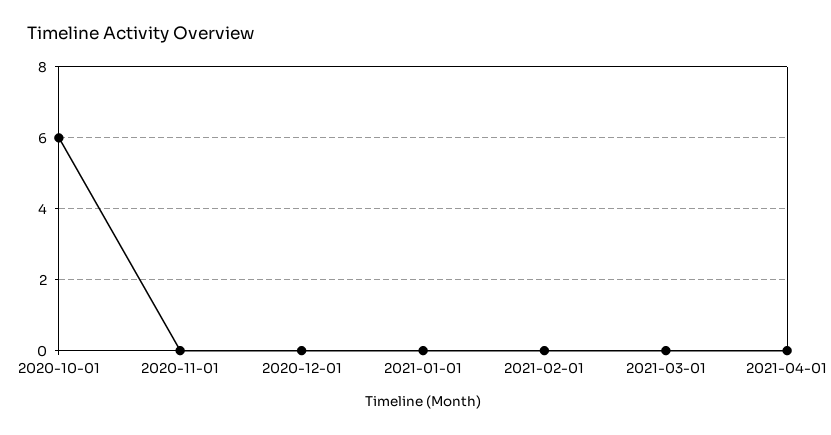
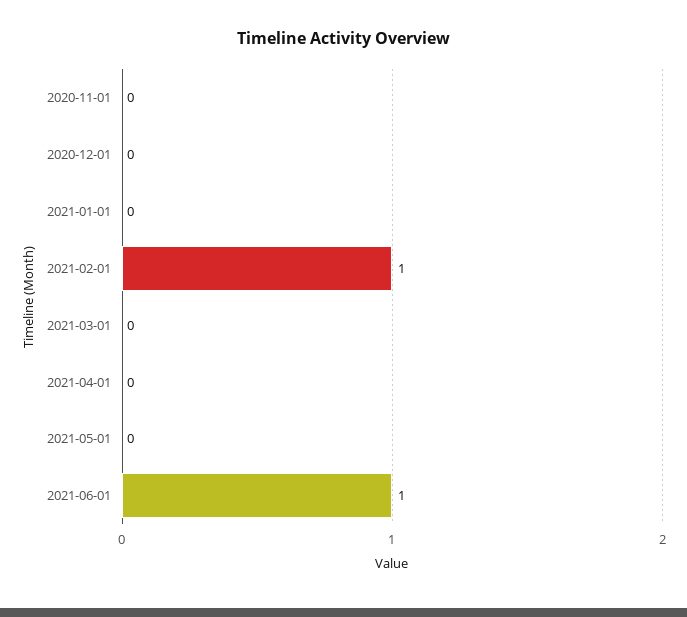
2020-10-01: 6 -> none
2021-02-01: 0 -> 1
2021-05-01: none -> 0
2021-06-01: none -> 1

